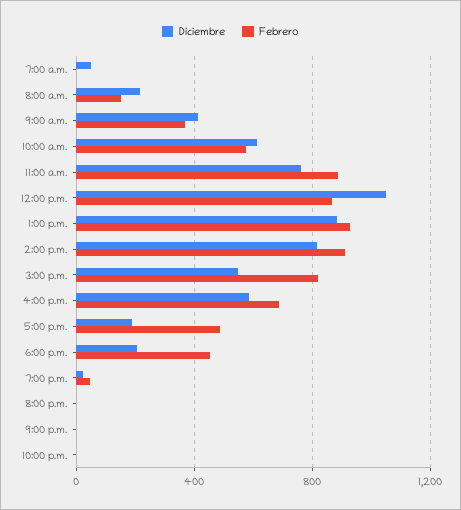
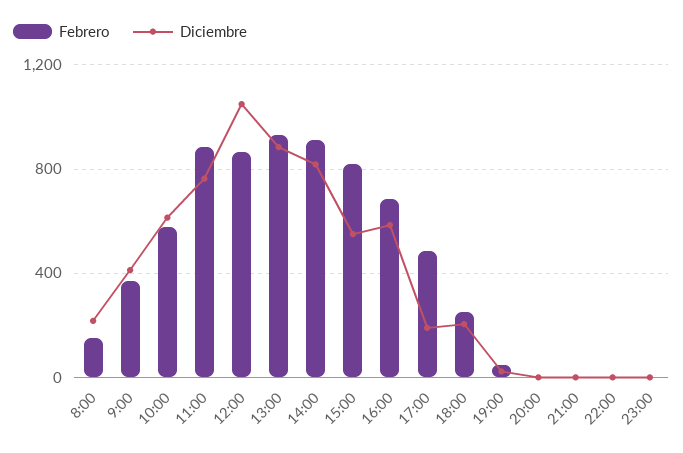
Diciembre, 7:00 a.m.: 50 -> none
Febrero, 7:00 a.m.: 0 -> none
Febrero, 6:00 p.m.: 450 -> 250
Febrero, 23:00: none -> 0
Diciembre, 23:00: none -> 0

